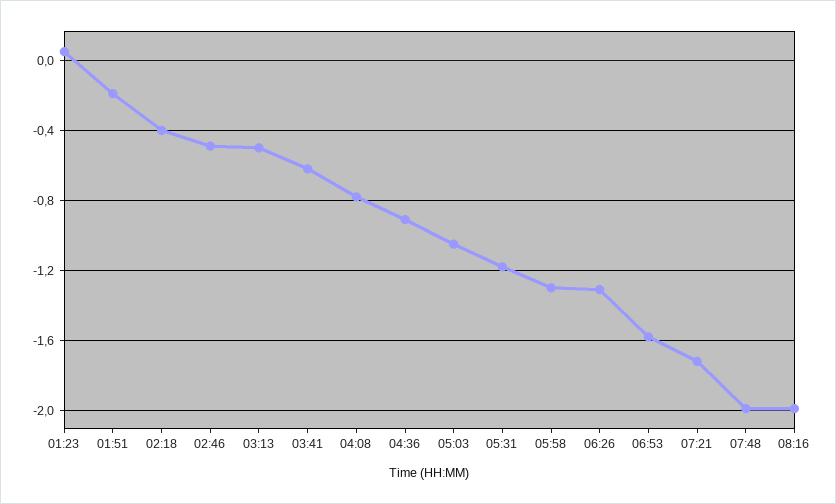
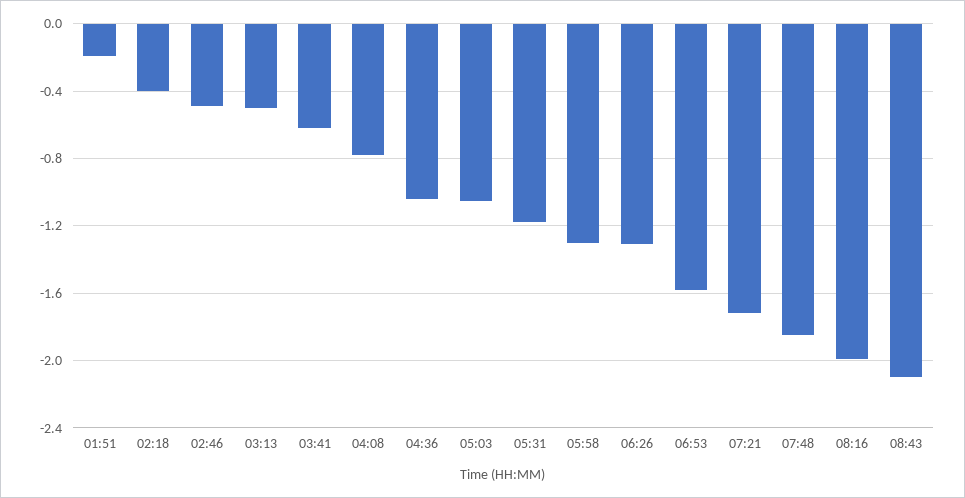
01:23: 0.05 -> none
04:36: -0.9 -> -1.05
07:48: -2 -> -1.85
08:43: none -> -2.1

